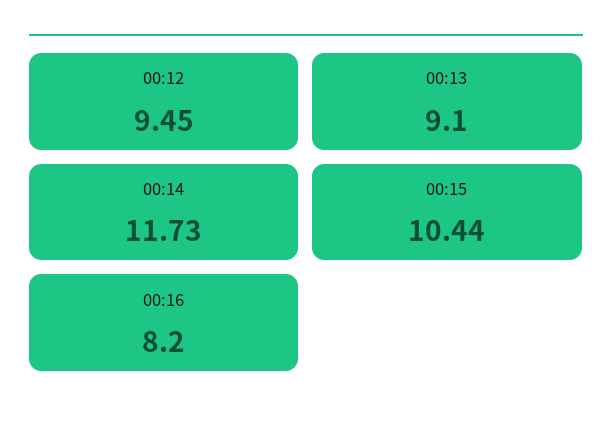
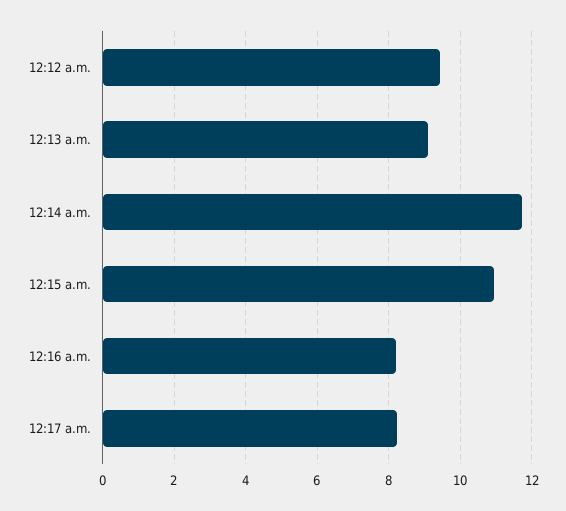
00:15: 10.44 -> 11
12:17 a.m.: none -> 8.2

